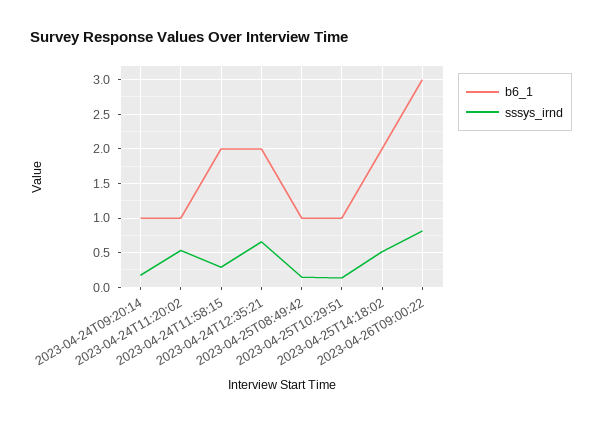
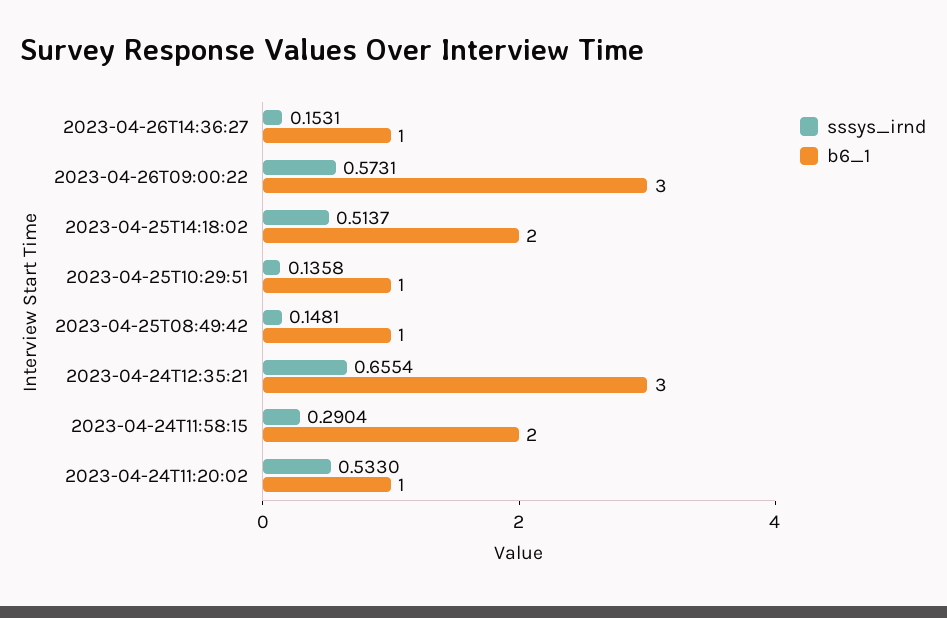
b6_1, 2023-04-24T09:20:14: 1 -> none
sssys_irnd, 2023-04-24T09:20:14: 0.2 -> none
b6_1, 2023-04-24T12:35:21: 2 -> 3
sssys_irnd, 2023-04-26T09:00:22: 0.8 -> 0.5731
sssys_irnd, 2023-04-26T14:36:27: none -> 0.1531
b6_1, 2023-04-26T14:36:27: none -> 1

